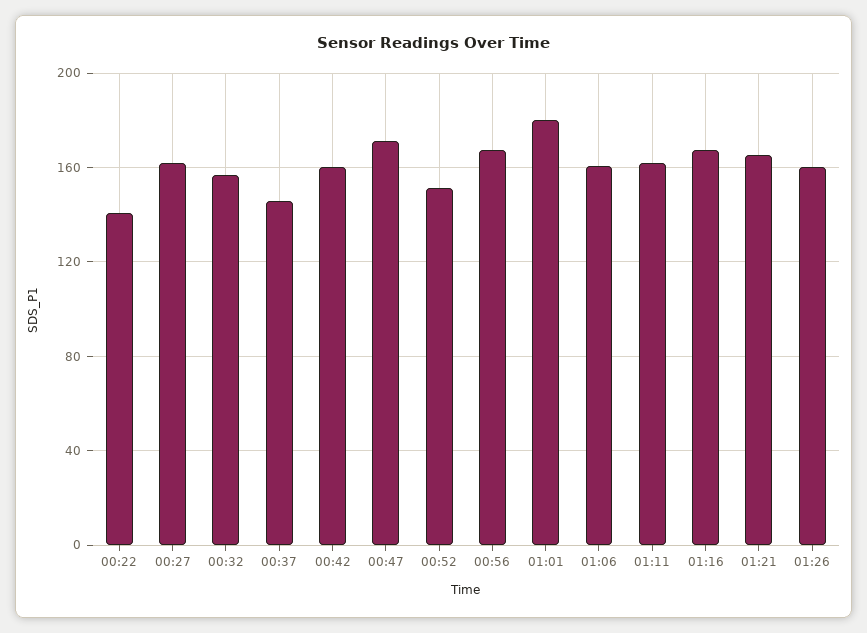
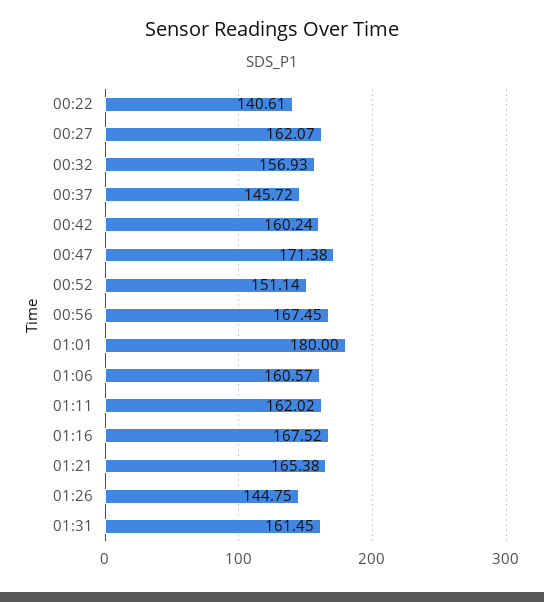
01:26: 160 -> 144.75
01:31: none -> 161.45

